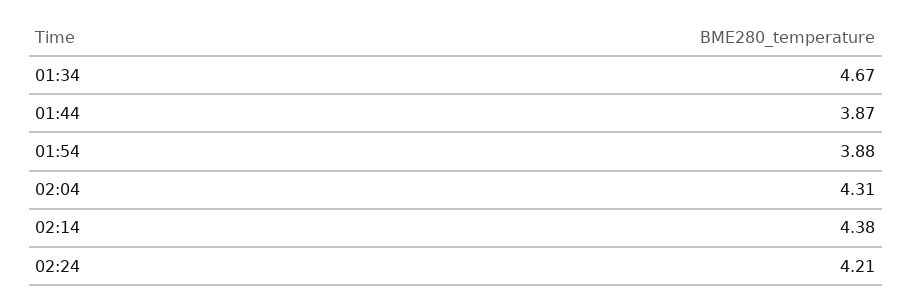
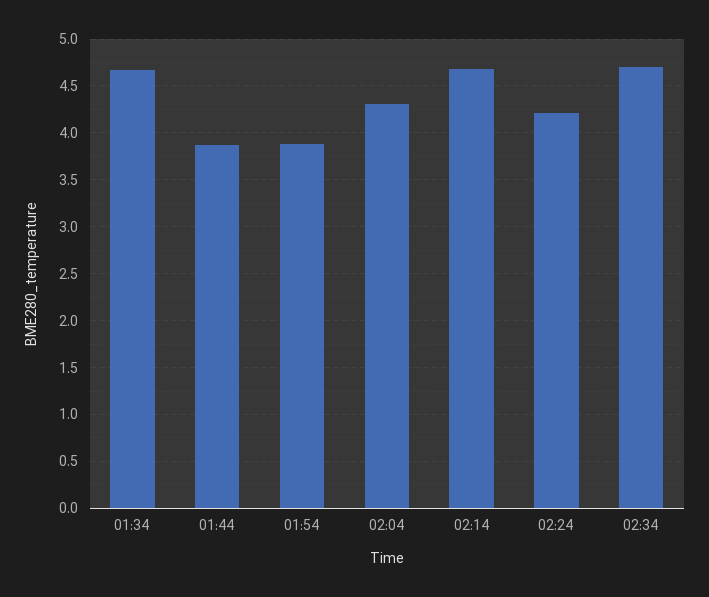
02:14: 4.38 -> 4.7
02:34: none -> 4.7

